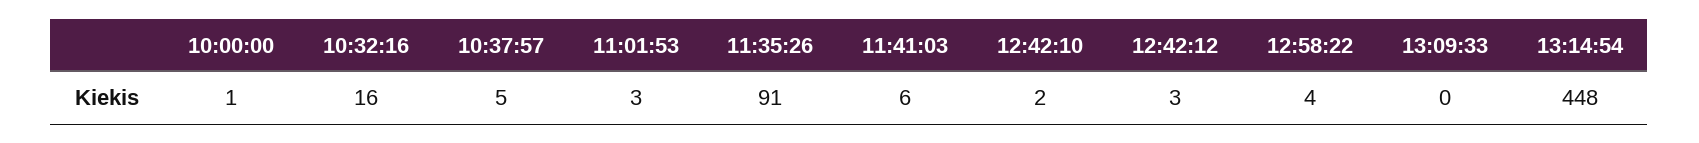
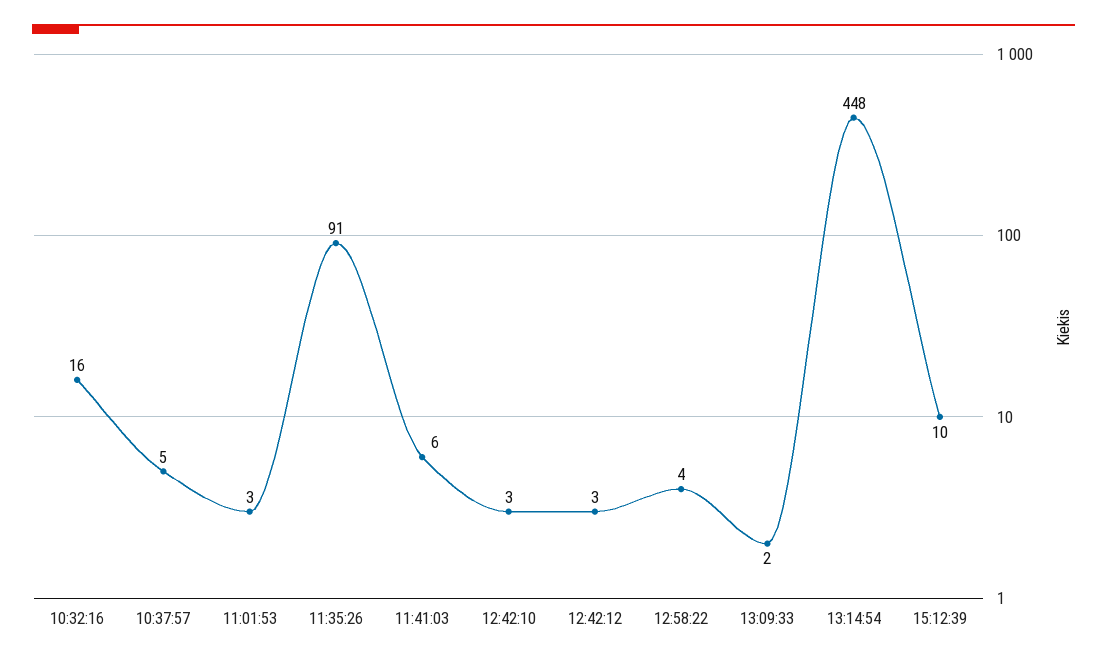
10:00:00: 1 -> none
12:42:10: 2 -> 3
13:09:33: 0 -> 2
15:12:39: none -> 10

